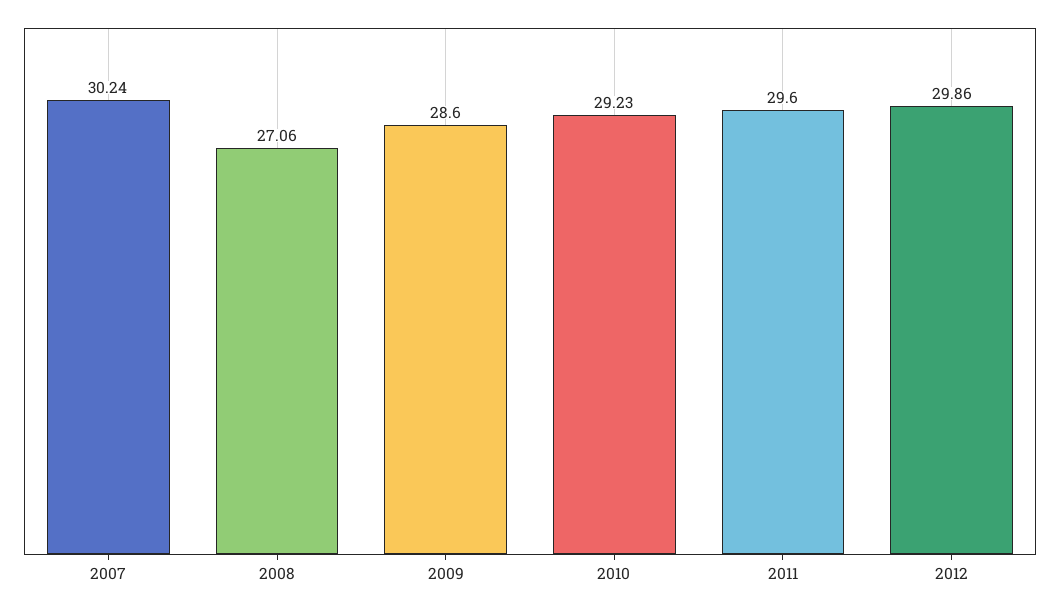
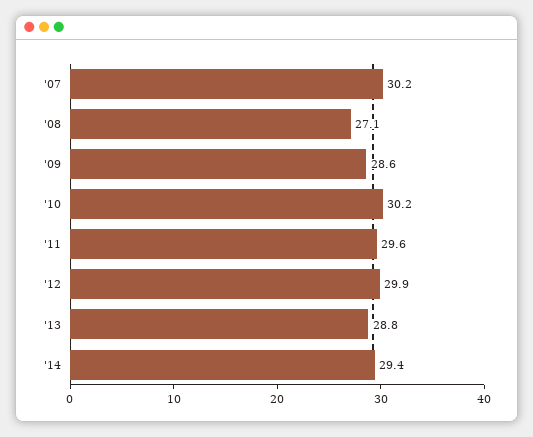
2010: 29.23 -> 30.2
'13: none -> 28.8
'14: none -> 29.4

